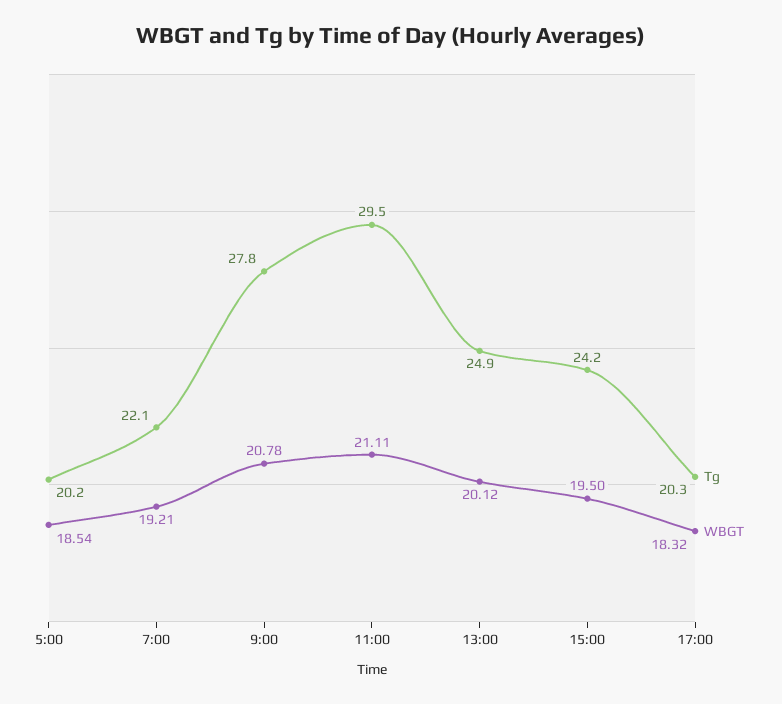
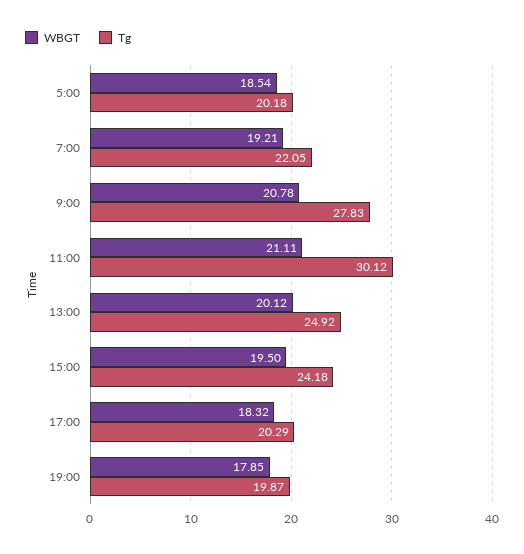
Tg, 11:00: 29.5 -> 30.12
WBGT, 19:00: none -> 17.85
Tg, 19:00: none -> 19.87

